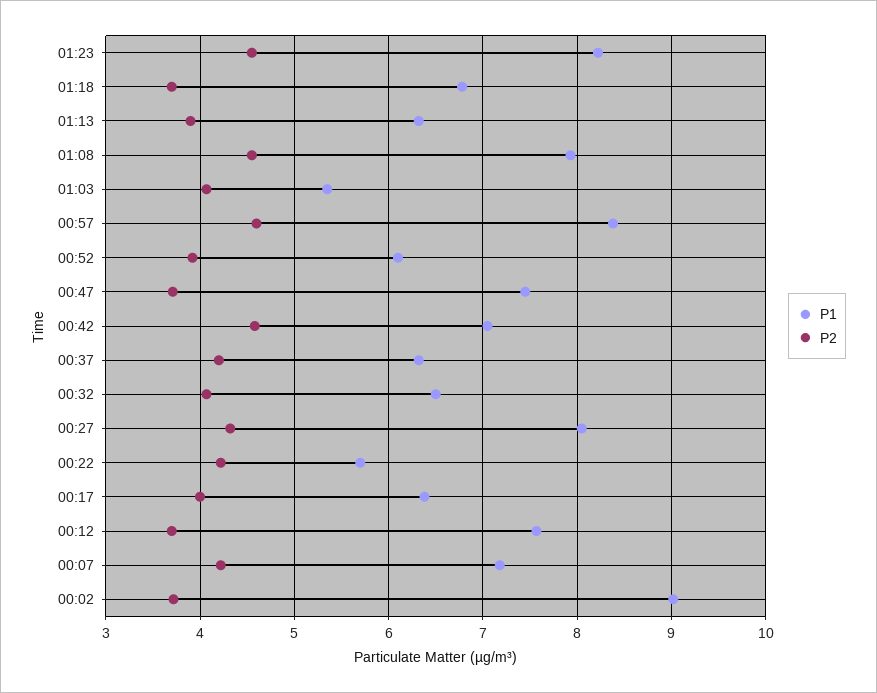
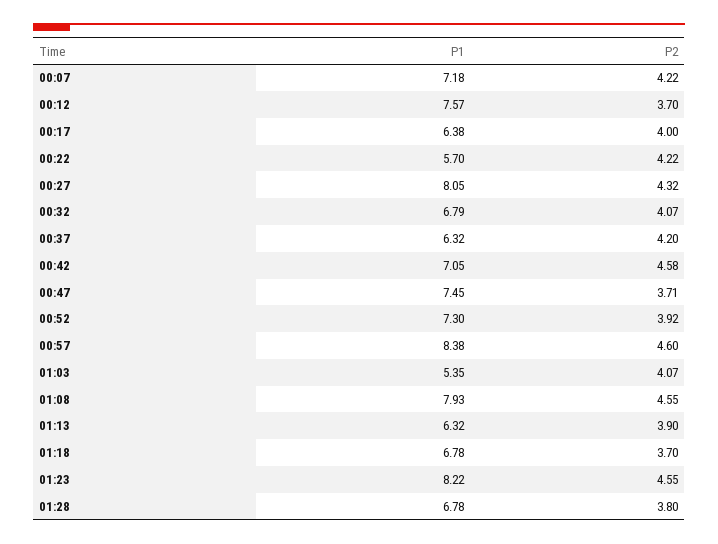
P1, 00:52: 6.1 -> 7.3
P1, 00:32: 6.5 -> 6.79
P1, 00:02: 9 -> none
P2, 00:02: 3.7 -> none
P1, 01:28: none -> 6.78
P2, 01:28: none -> 3.8

